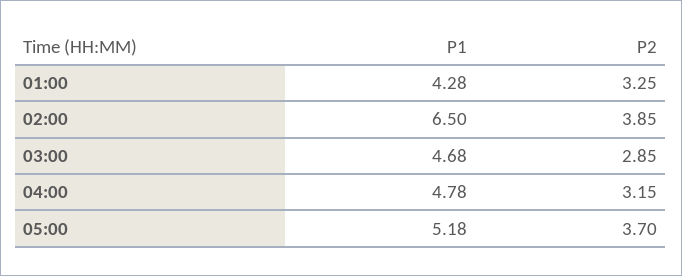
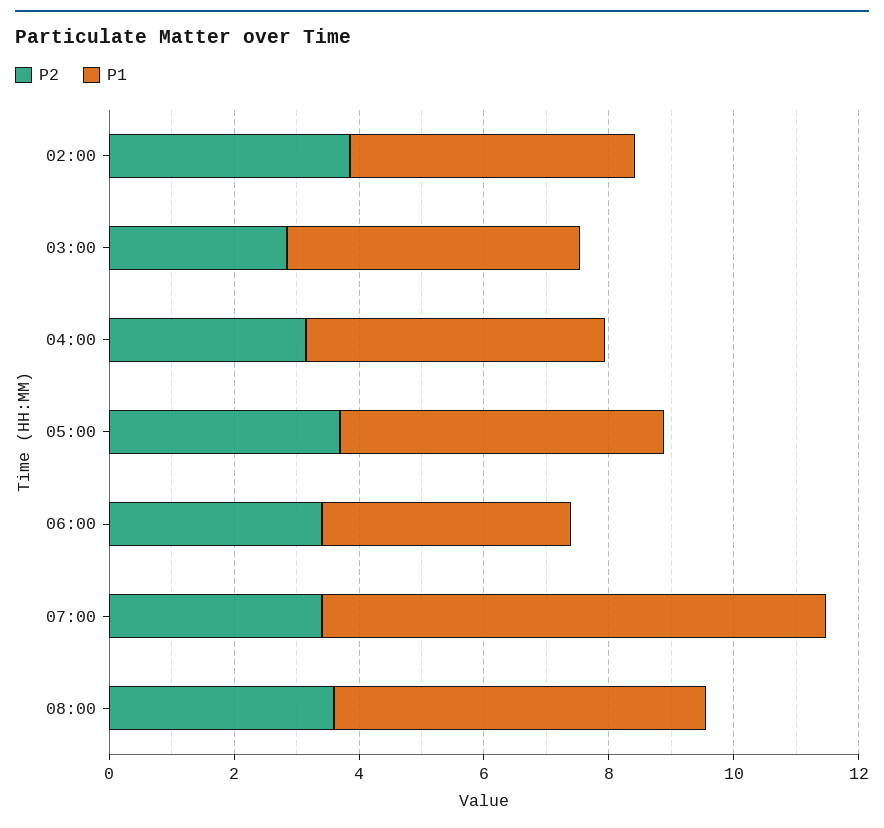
P1, 01:00: 4.28 -> none
P2, 01:00: 3.25 -> none
P1, 02:00: 6.5 -> 4.5
P2, 06:00: none -> 3.5
P1, 06:00: none -> 4
P2, 07:00: none -> 3.5
P1, 07:00: none -> 8
P2, 08:00: none -> 3.5
P1, 08:00: none -> 6

